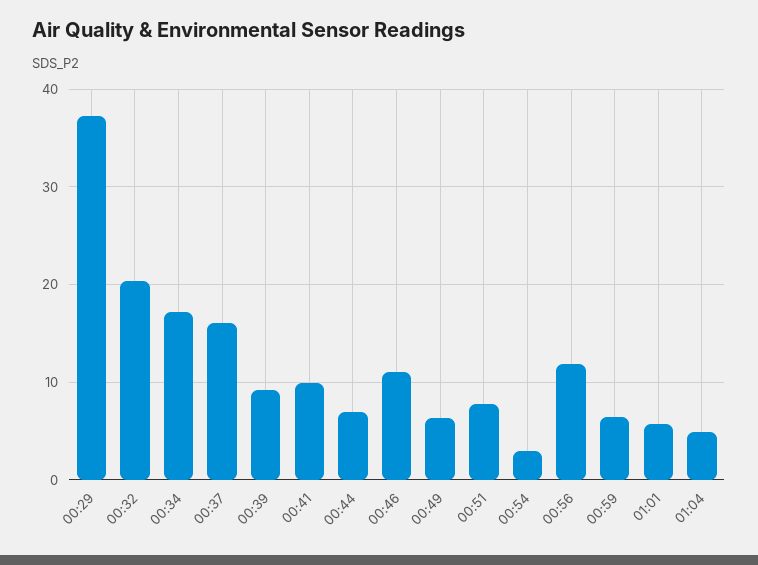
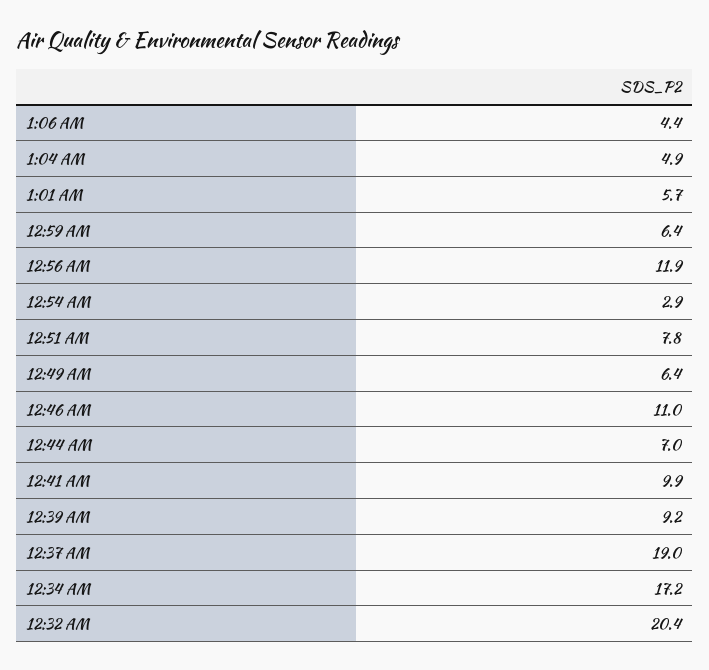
00:29: 37 -> none
00:37: 16 -> 19
1:06 AM: none -> 4.4

